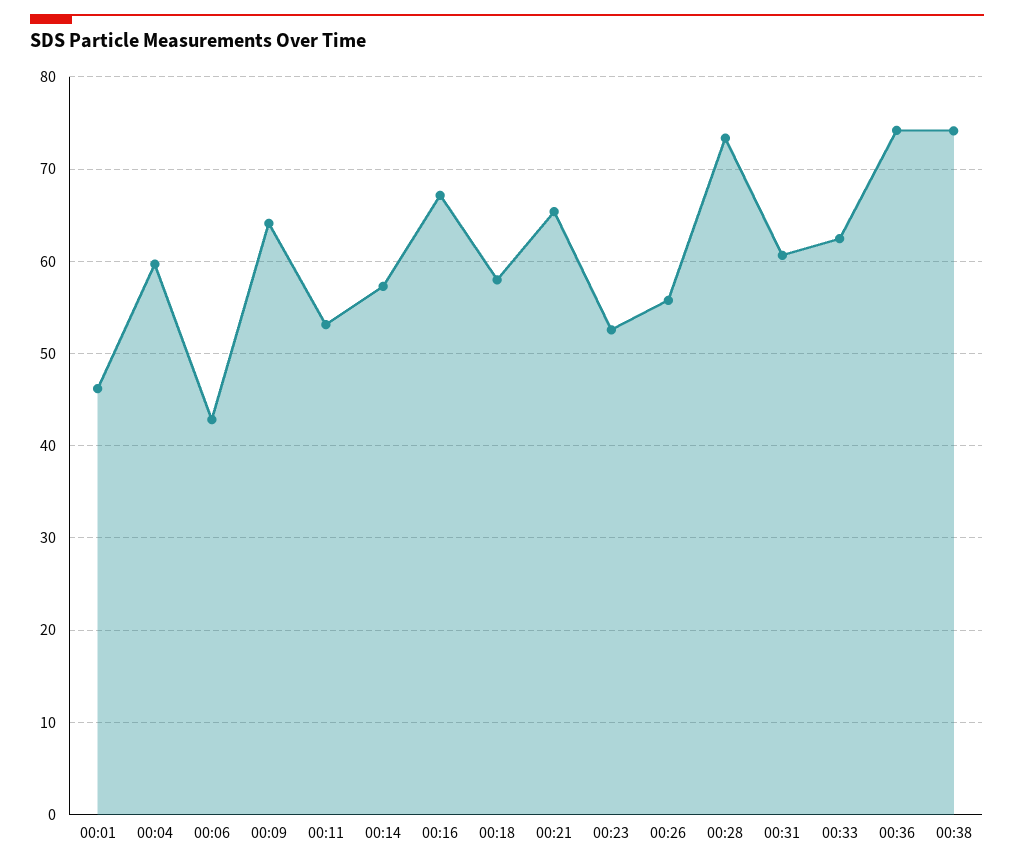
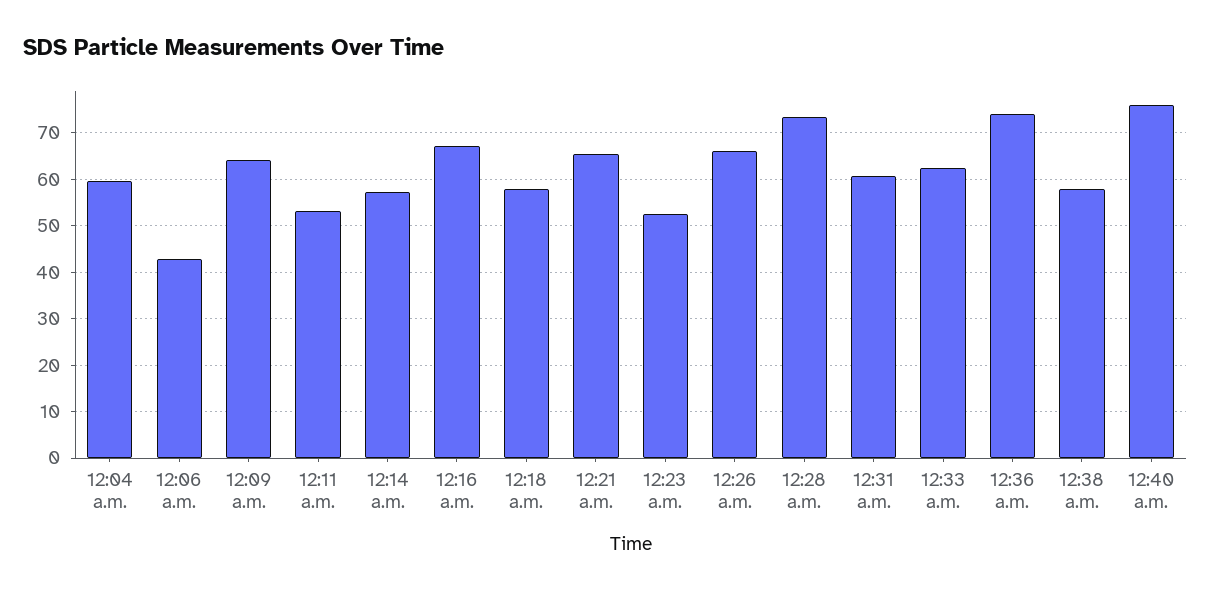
00:01: 46 -> none
00:26: 56 -> 66
00:38: 74 -> 58
12:40 a.m.: none -> 76

